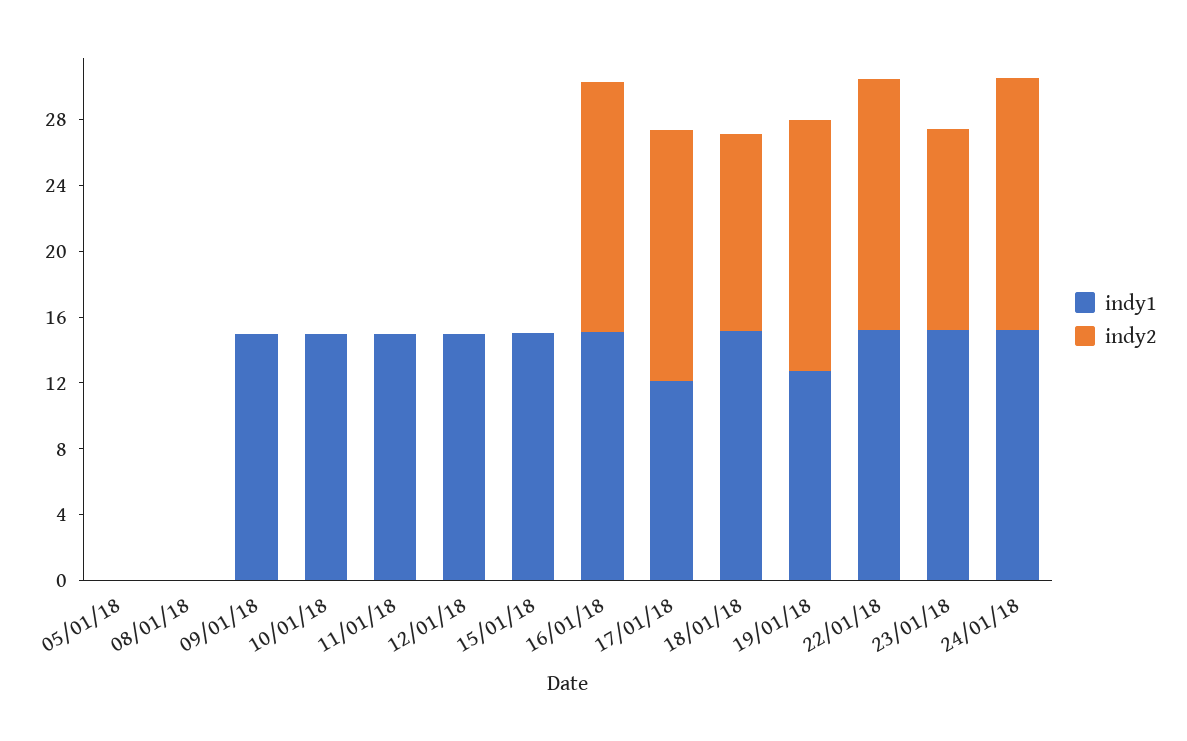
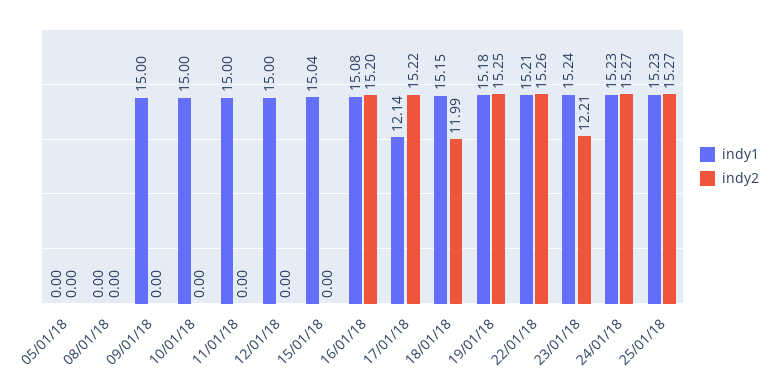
indy1, 19/01/18: 13 -> 15.18
indy1, 25/01/18: none -> 15.23
indy2, 25/01/18: none -> 15.27

